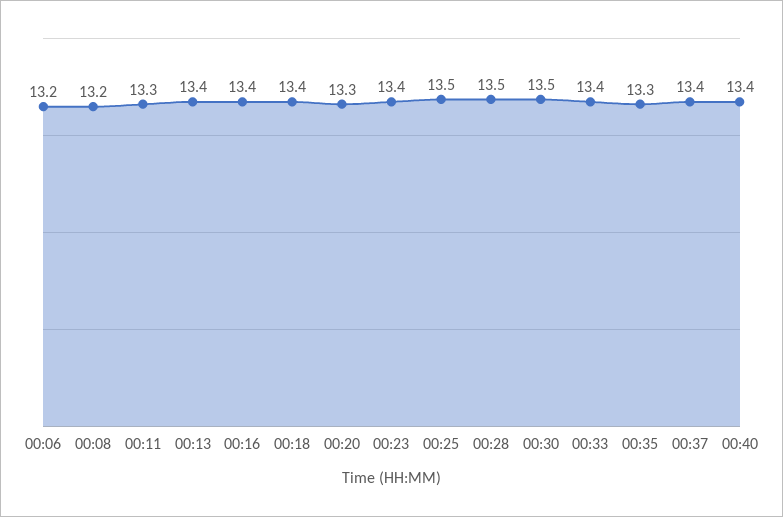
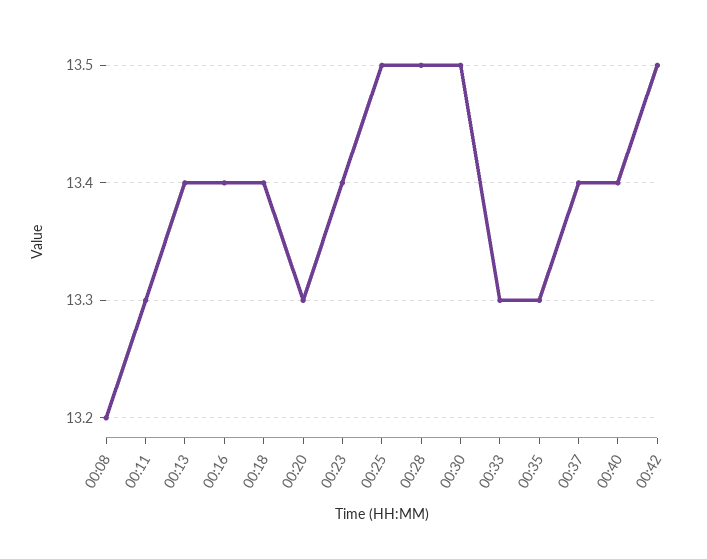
00:06: 13.2 -> none
00:33: 13.4 -> 13.3
00:42: none -> 13.5

